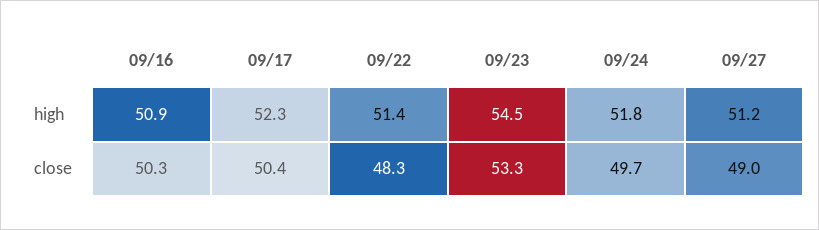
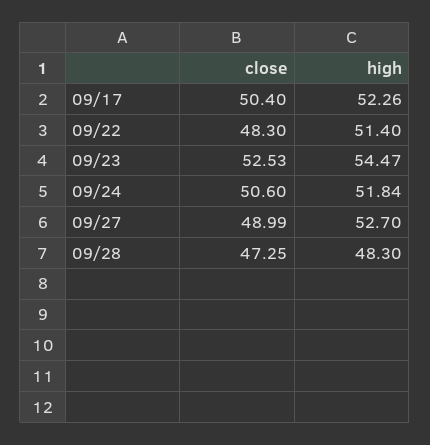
09/16, high: 50.9 -> none
09/27, high: 51.2 -> 52.7
09/16, close: 50.3 -> none
09/23, close: 53.3 -> 52.53
09/24, close: 49.7 -> 50.6
09/28, close: none -> 47.25
09/28, high: none -> 48.3

